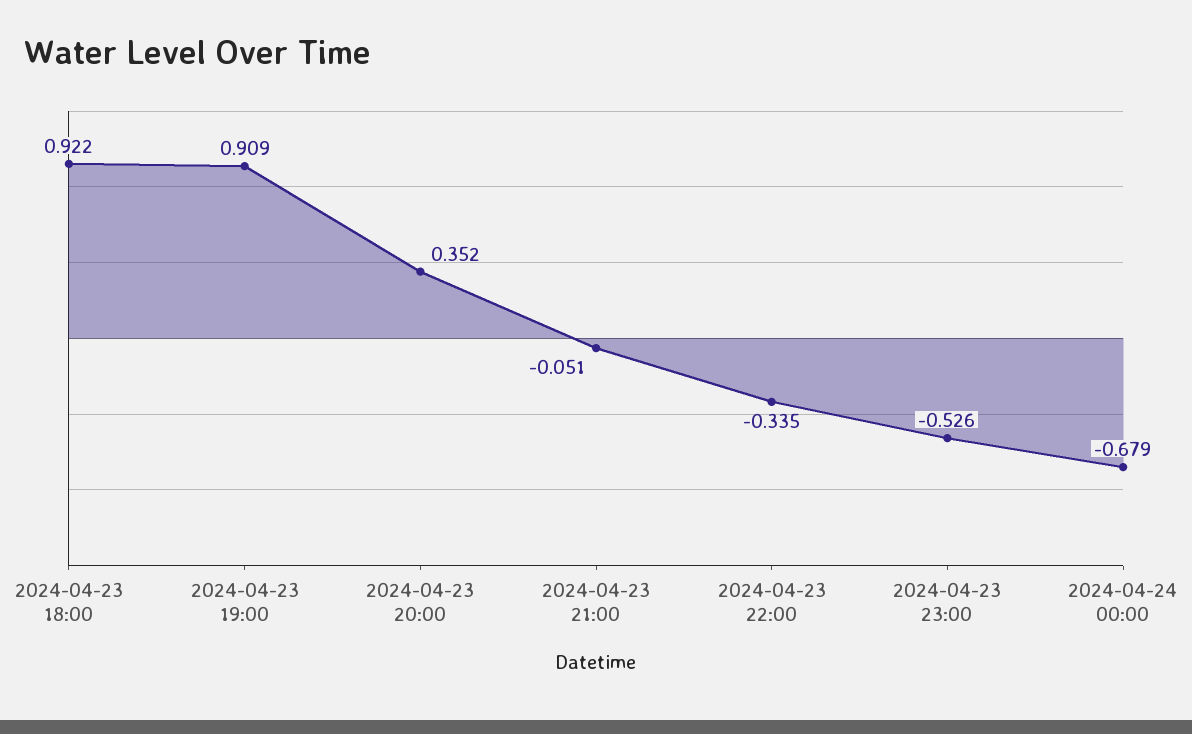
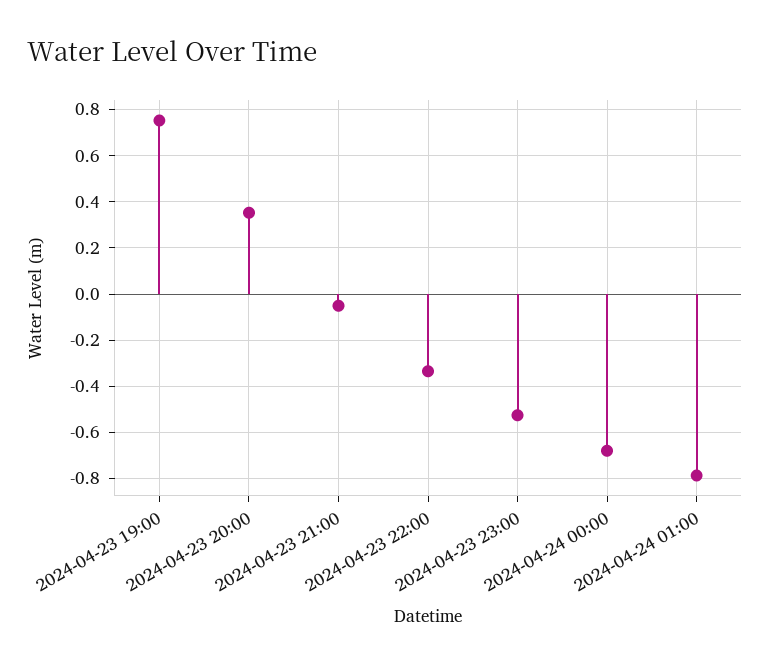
2024-04-23 18:00: 0.922 -> none
2024-04-23 19:00: 0.909 -> 0.75
2024-04-24 01:00: none -> -0.8

